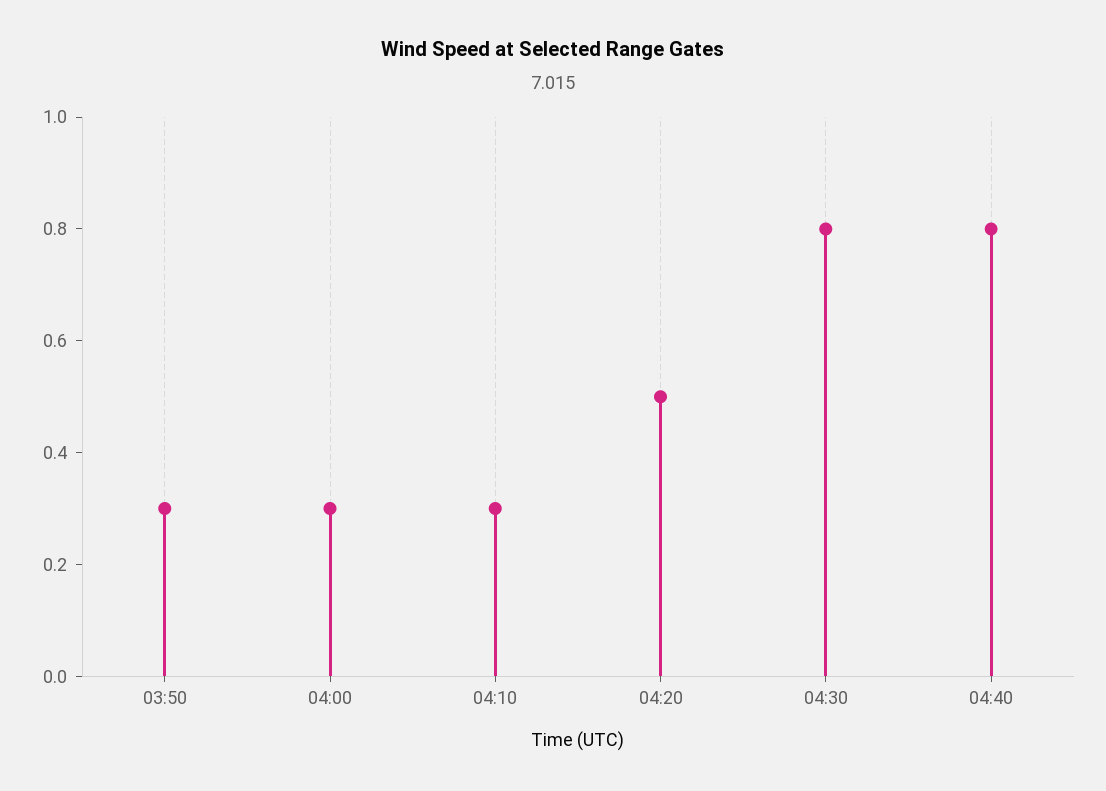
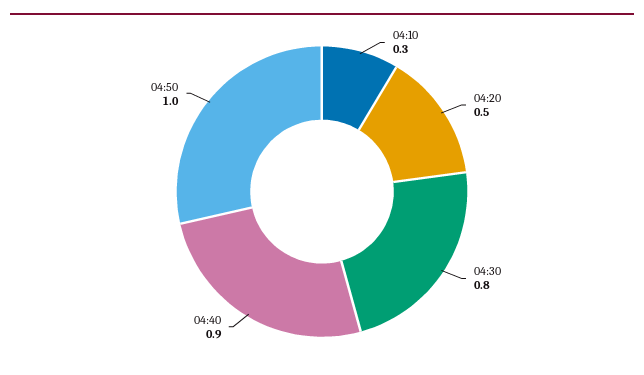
03:50: 0.3 -> none
04:00: 0.3 -> none
04:40: 0.8 -> 0.9
04:50: none -> 1

